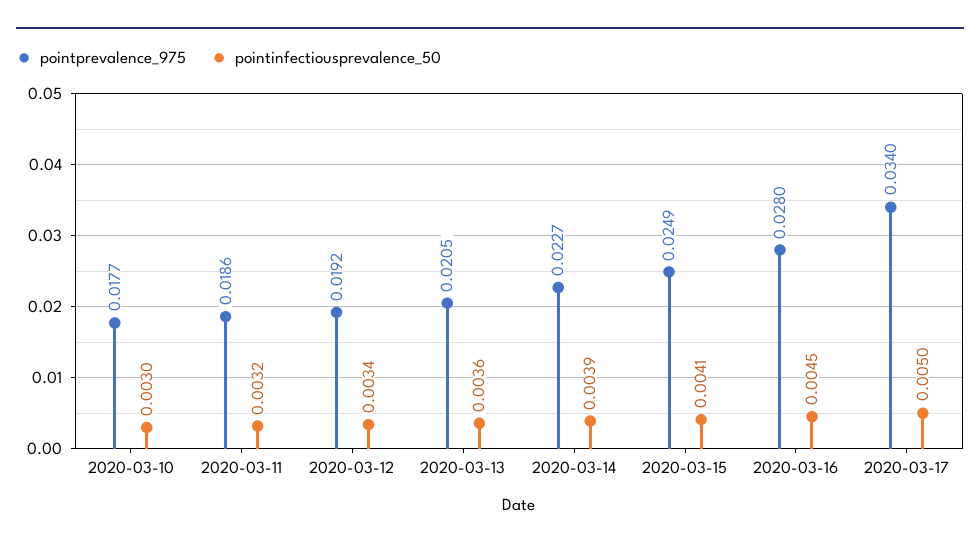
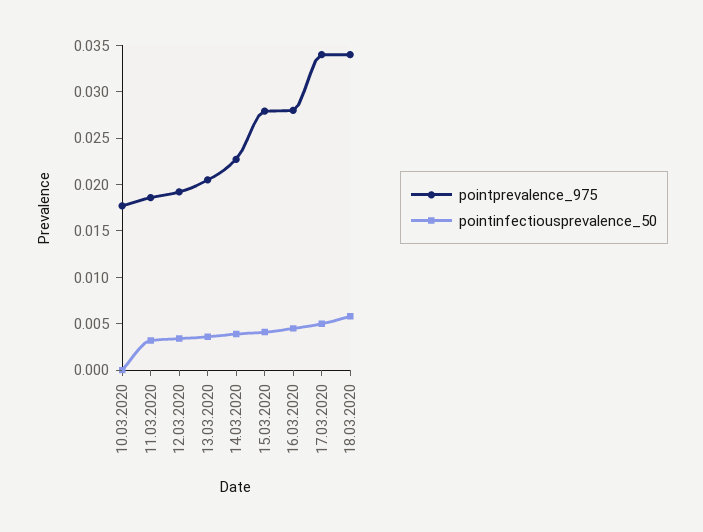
pointinfectiousprevalence_50, 2020-03-10: 0.003 -> 0
pointprevalence_975, 2020-03-15: 0.0249 -> 0.028
pointprevalence_975, 18.03.2020: none -> 0.034
pointinfectiousprevalence_50, 18.03.2020: none -> 0.006

